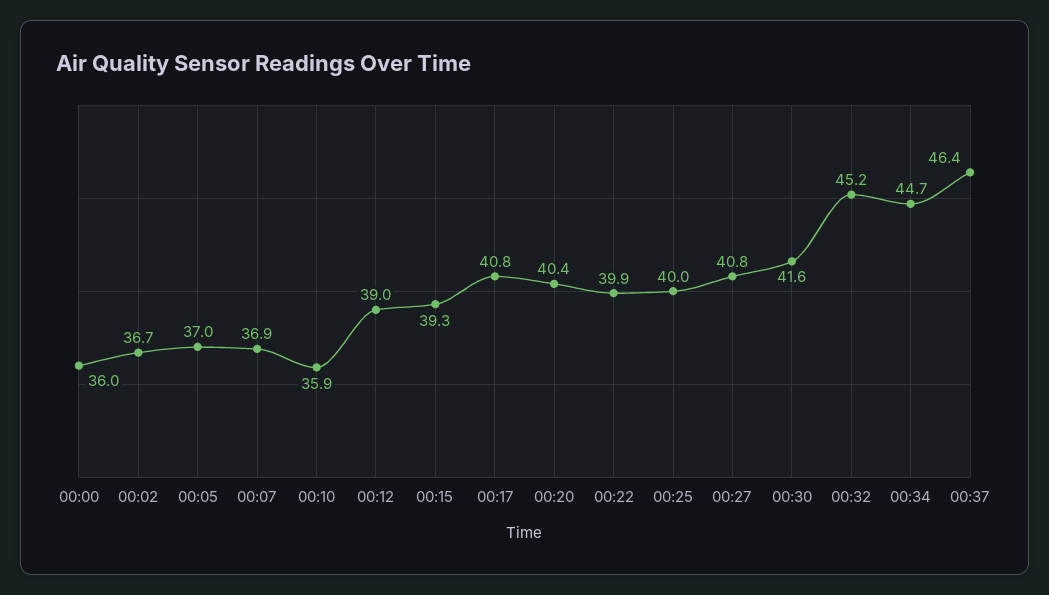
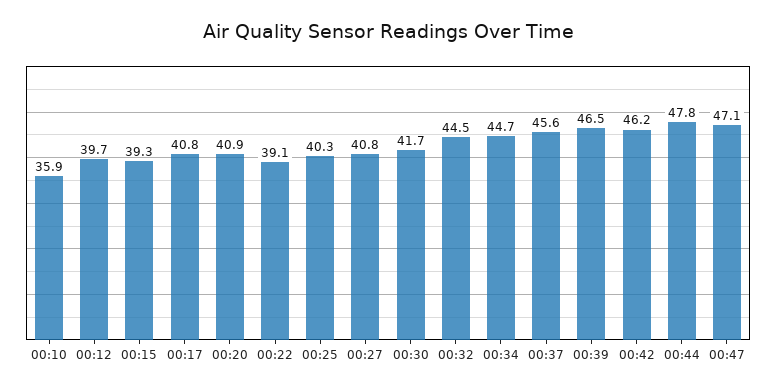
00:00: 36 -> none
00:02: 36.7 -> none
00:05: 37 -> none
00:07: 36.9 -> none
00:12: 39 -> 39.7
00:20: 40.4 -> 40.9
00:22: 39.9 -> 39.1
00:25: 40 -> 40.3
00:30: 41.6 -> 41.7
00:32: 45.2 -> 44.5
00:37: 46.4 -> 45.6
00:39: none -> 46.5
00:42: none -> 46.2
00:44: none -> 47.8
00:47: none -> 47.1

